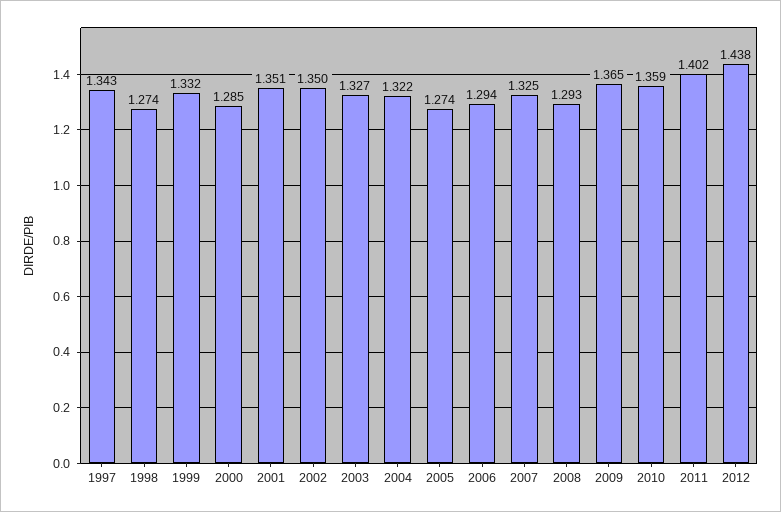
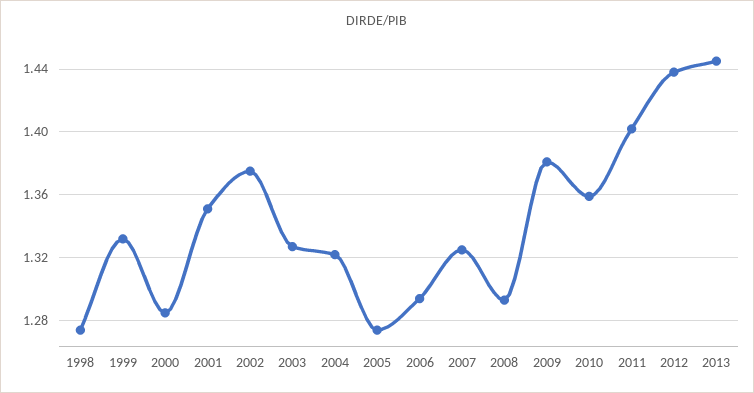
1997: 1.343 -> none
2002: 1.35 -> 1.375
2009: 1.365 -> 1.38
2013: none -> 1.445

